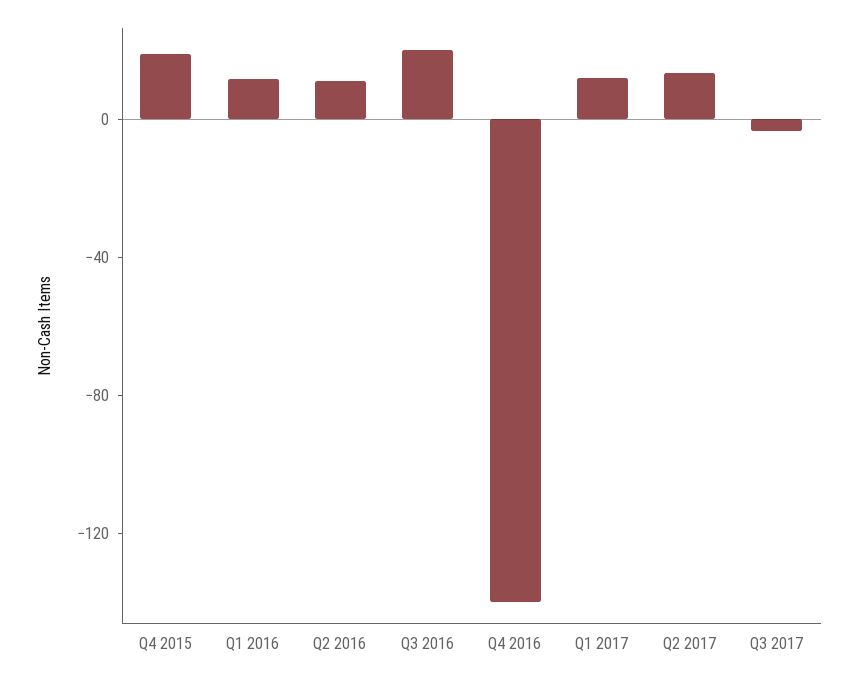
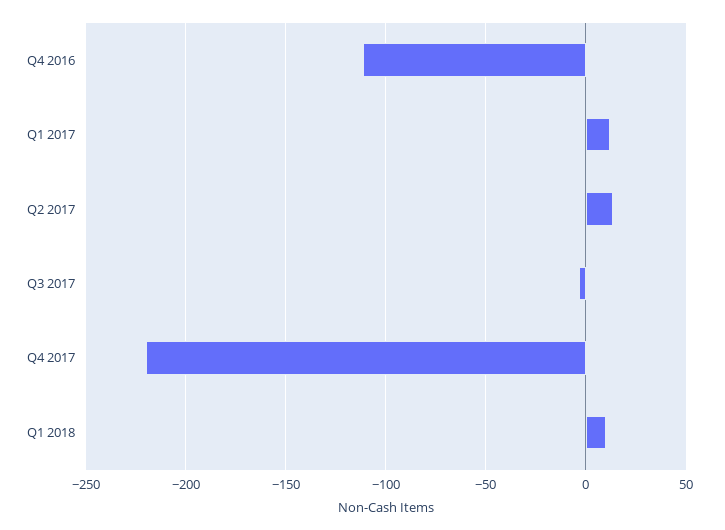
Q4 2015: 20 -> none
Q1 2016: 10 -> none
Q2 2016: 10 -> none
Q3 2016: 20 -> none
Q4 2016: -140 -> -110
Q4 2017: none -> -220
Q1 2018: none -> 10

